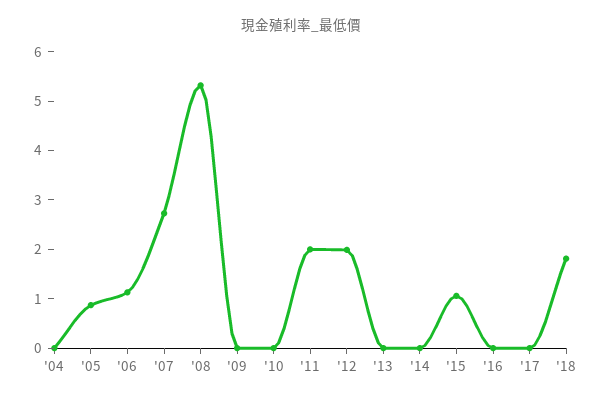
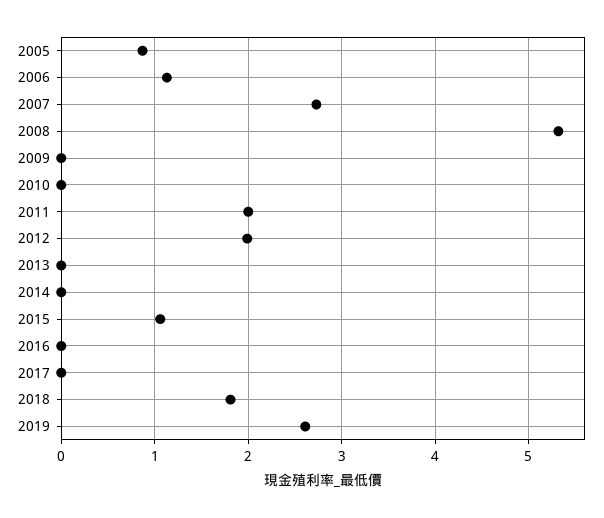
'04: 0 -> none
2019: none -> 2.6

